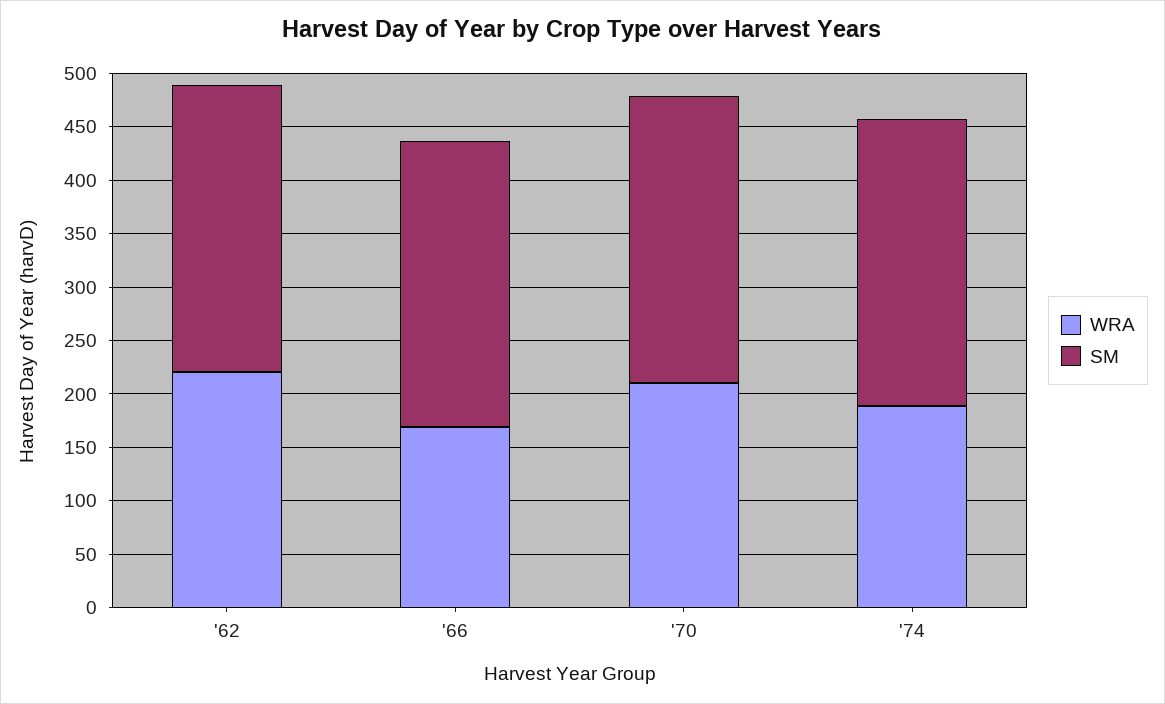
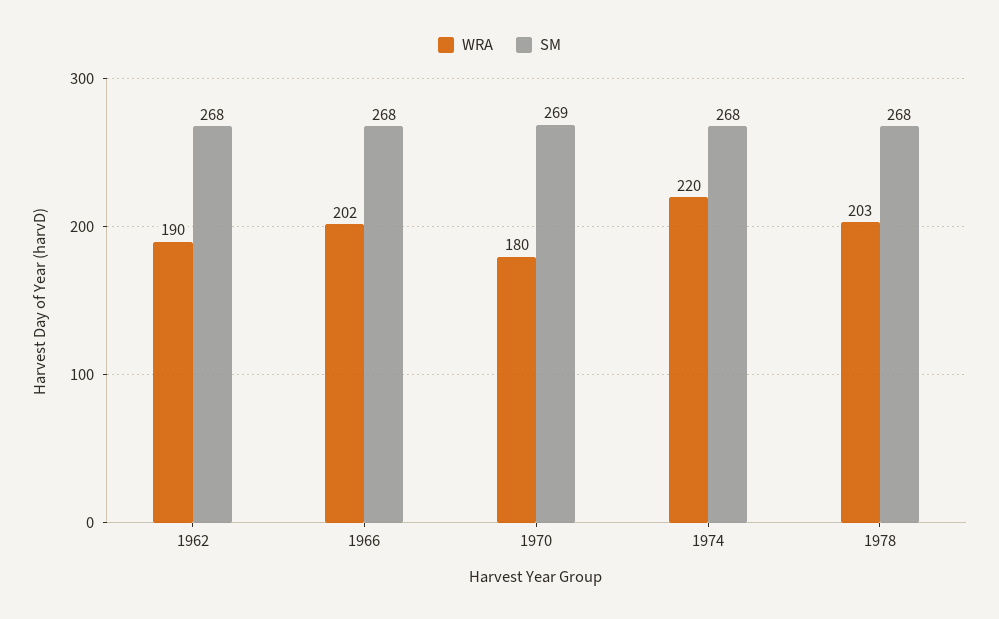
WRA, '62: 220 -> 190
WRA, '66: 170 -> 202
WRA, '70: 210 -> 180
WRA, '74: 190 -> 220
WRA, 1978: none -> 203
SM, 1978: none -> 268

